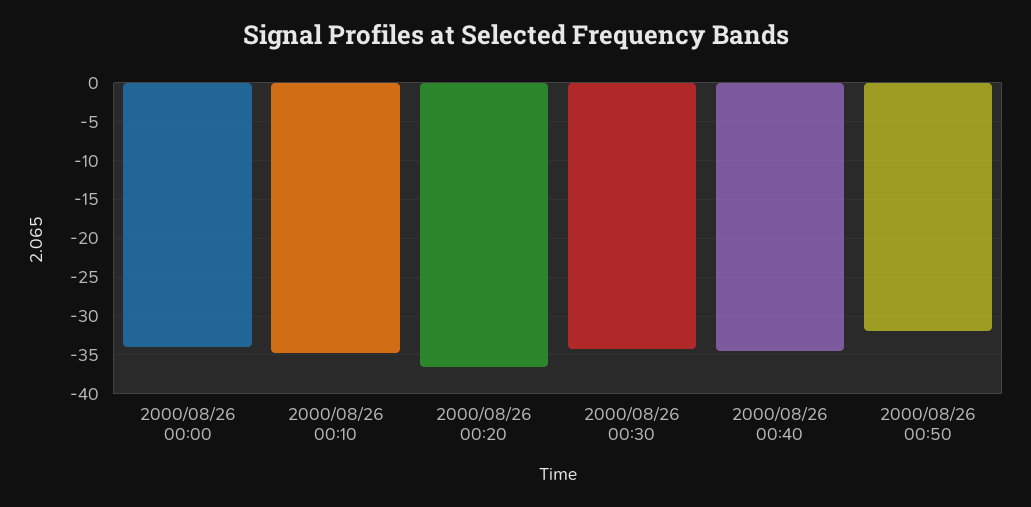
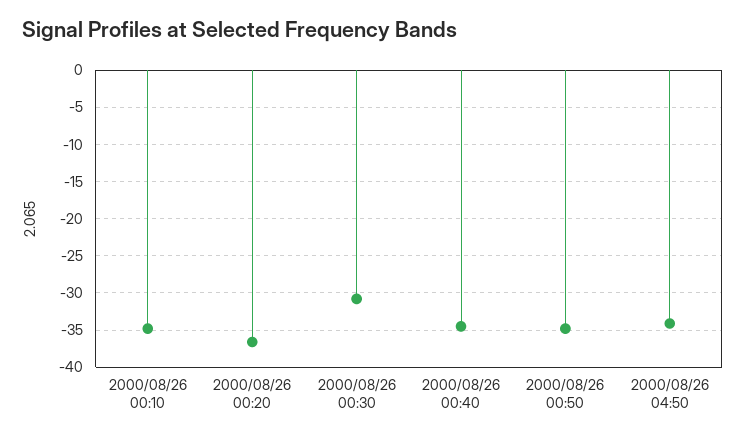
2000/08/26 00:00: -34 -> none
2000/08/26 00:30: -34 -> -31
2000/08/26 00:50: -32 -> -35
2000/08/26 04:50: none -> -34

